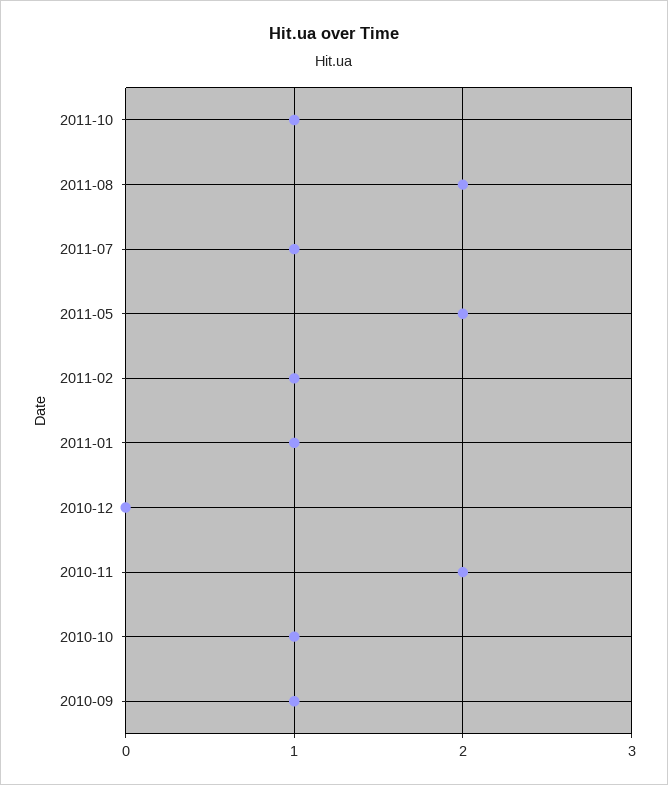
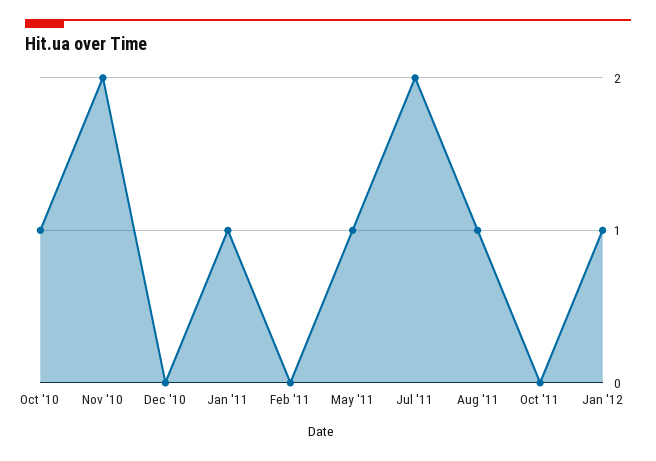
2011-10: 1 -> 0
2011-08: 2 -> 1
2011-07: 1 -> 2
2011-05: 2 -> 1
2011-02: 1 -> 0
2010-09: 1 -> none
Jan '12: none -> 1

